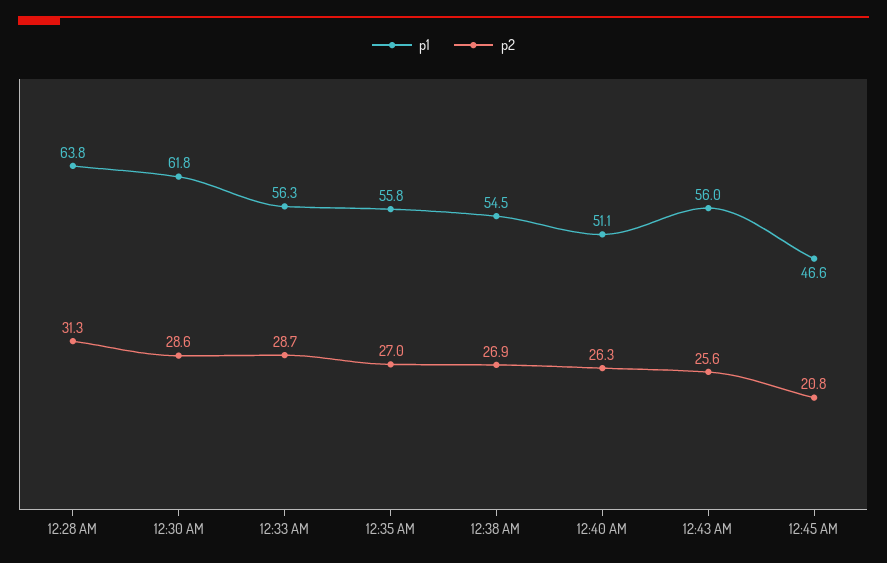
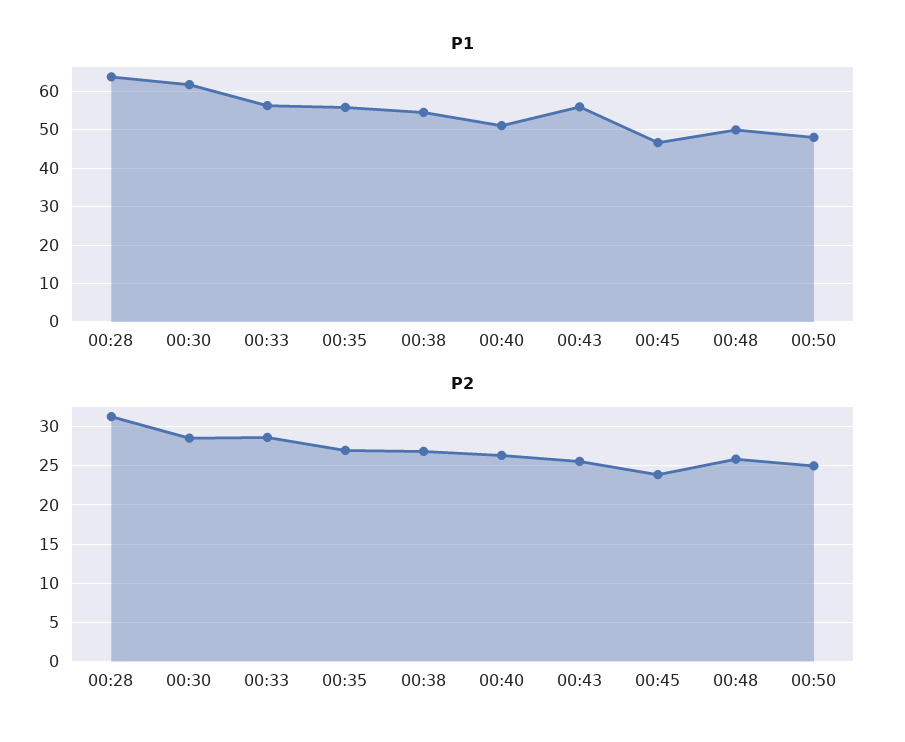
p2, 12:45 AM: 20.8 -> 24
p1, 00:48: none -> 50
p1, 00:50: none -> 48
p2, 00:48: none -> 26
p2, 00:50: none -> 25

